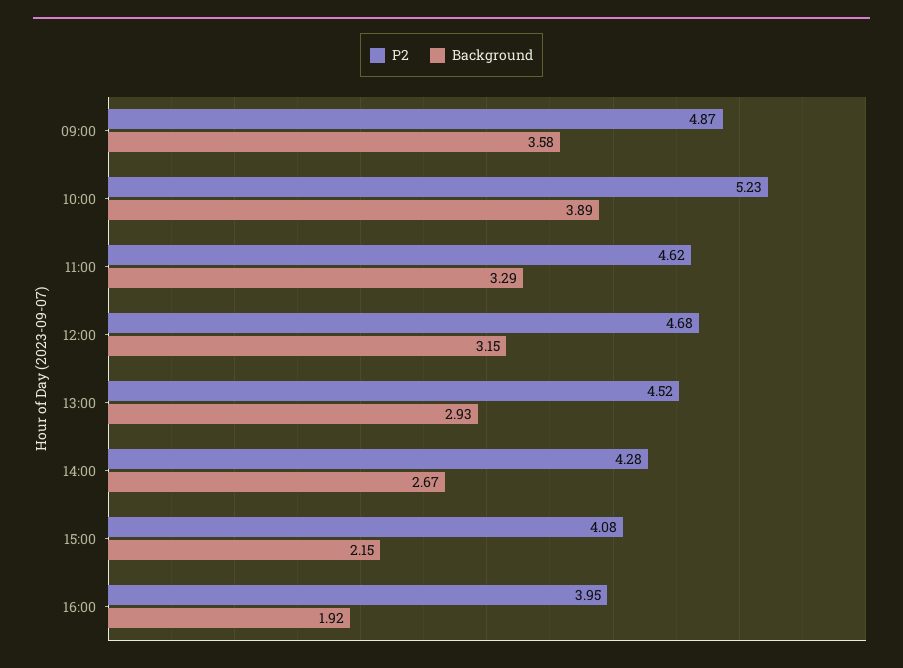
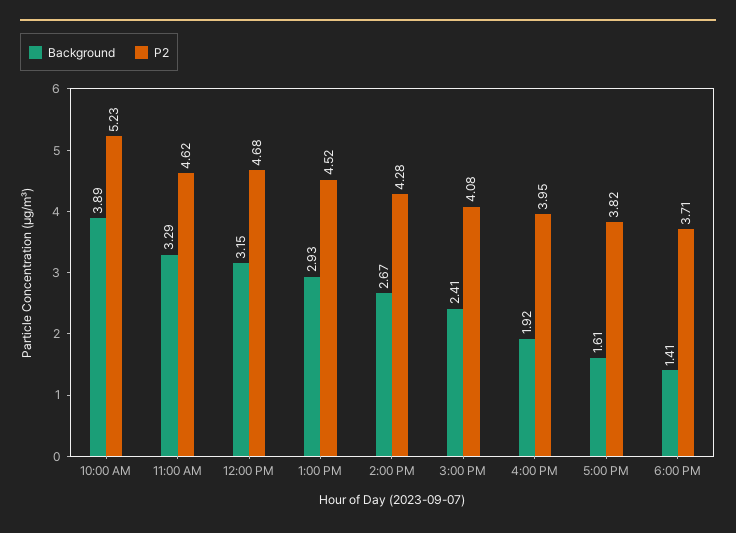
P2, 09:00: 4.87 -> none
Background, 09:00: 3.58 -> none
Background, 15:00: 2.15 -> 2.41
Background, 5:00 PM: none -> 1.61
P2, 5:00 PM: none -> 3.82
Background, 6:00 PM: none -> 1.41
P2, 6:00 PM: none -> 3.71

